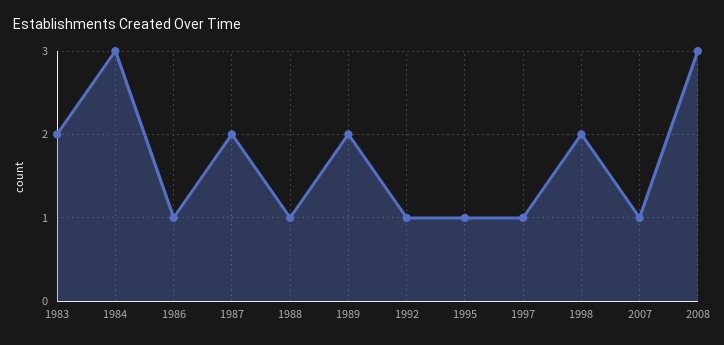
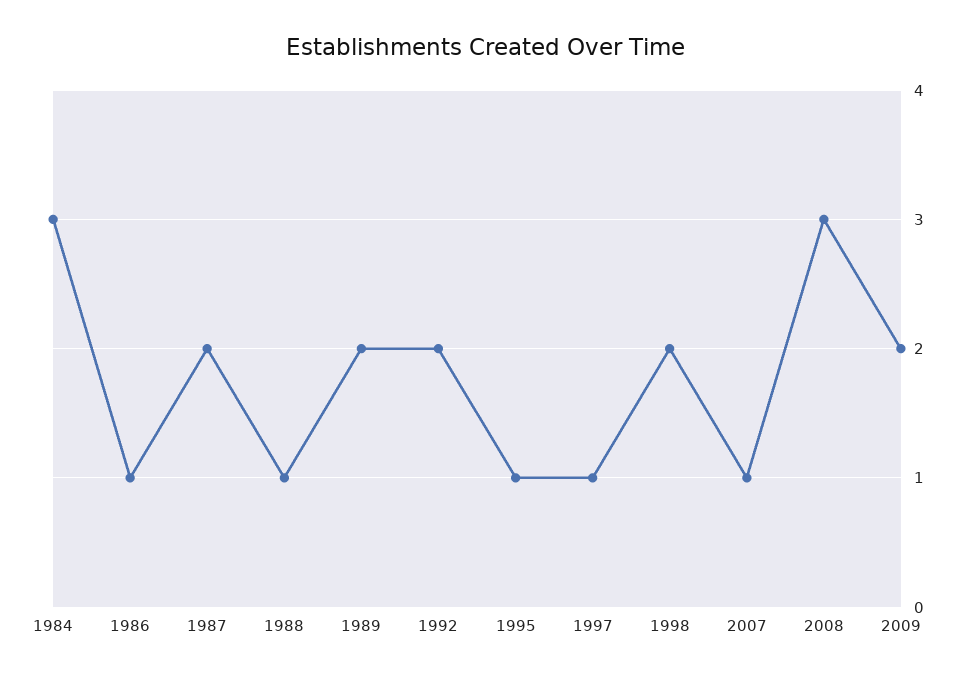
1983: 2 -> none
1992: 1 -> 2
2009: none -> 2

